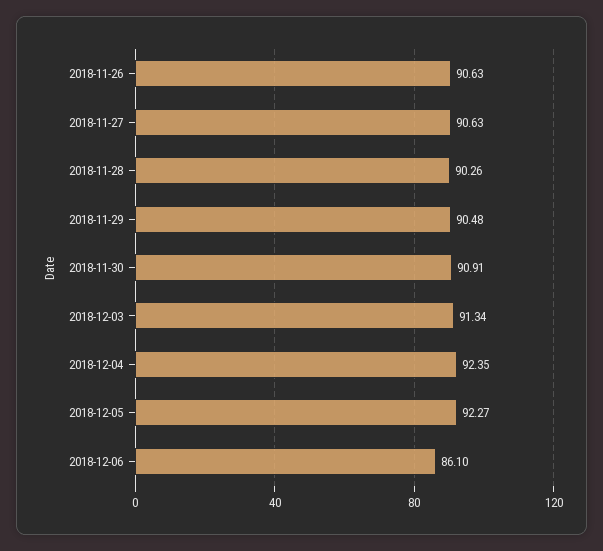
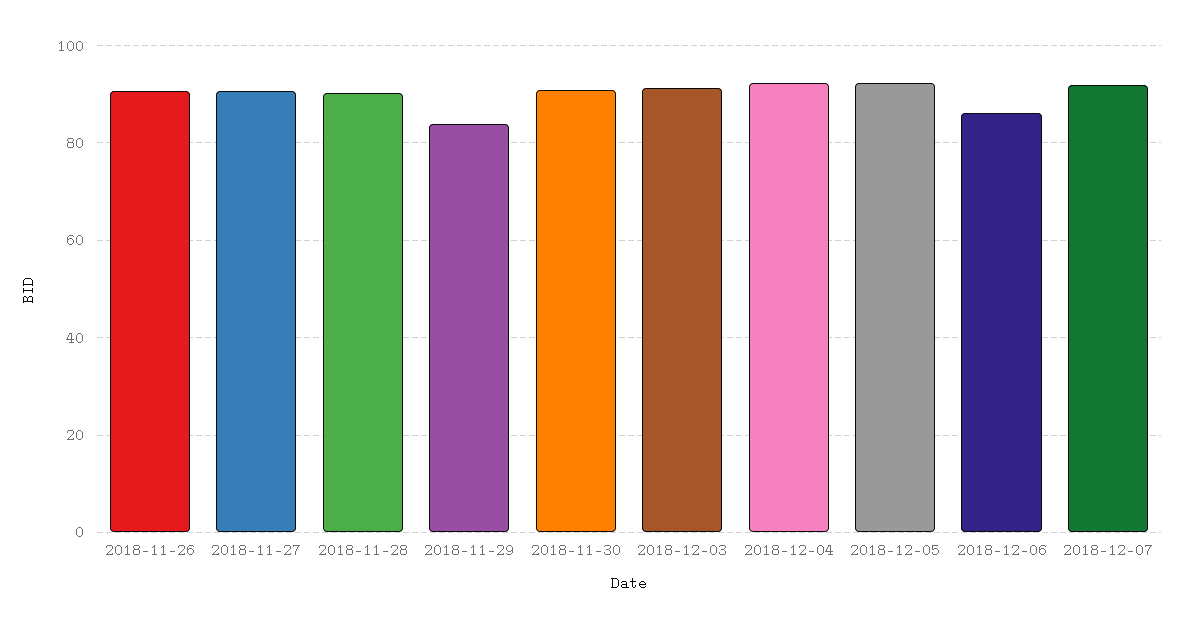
2018-11-29: 90.48 -> 84
2018-12-07: none -> 92

